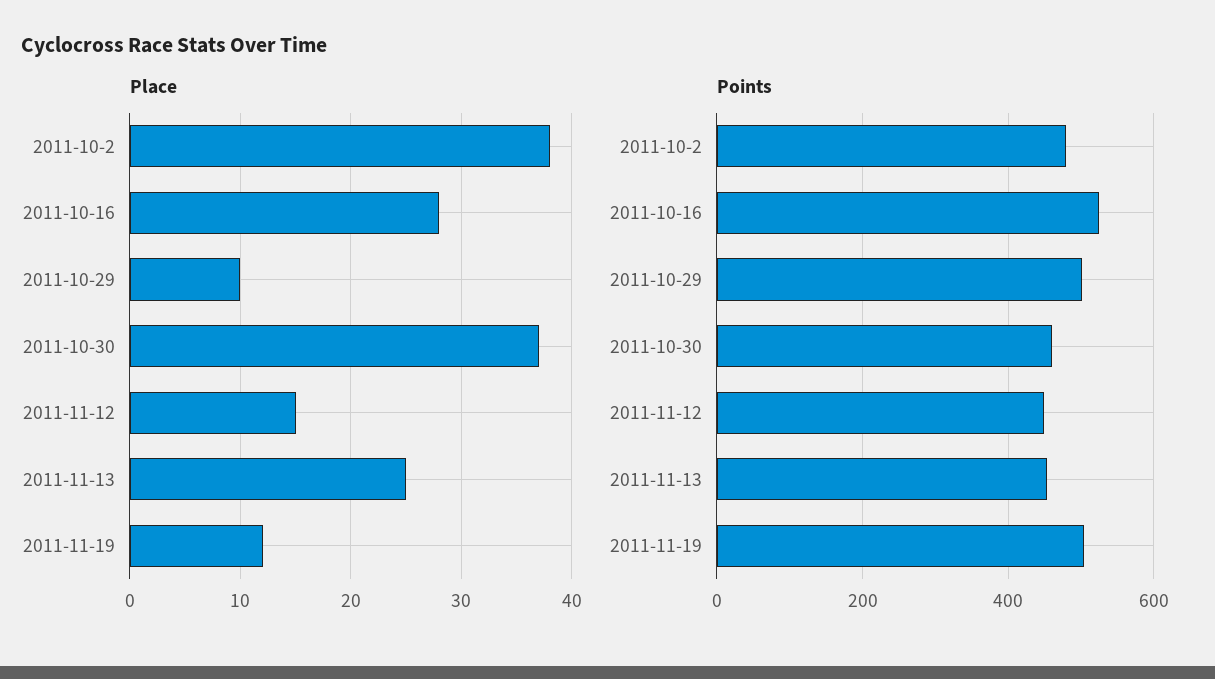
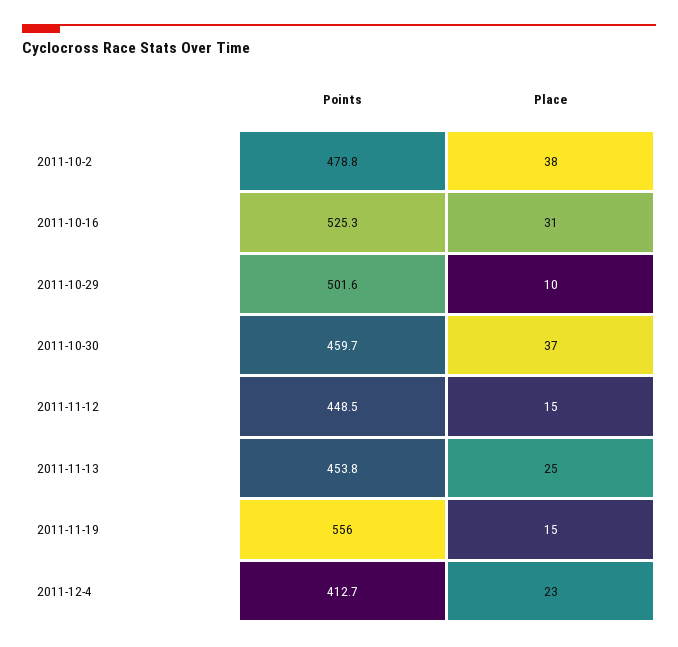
Place, 2011-10-16: 28 -> 31
Place, 2011-11-19: 12 -> 15
Points, 2011-11-19: 500 -> 556
Points, 2011-12-4: none -> 412.7
Place, 2011-12-4: none -> 23

